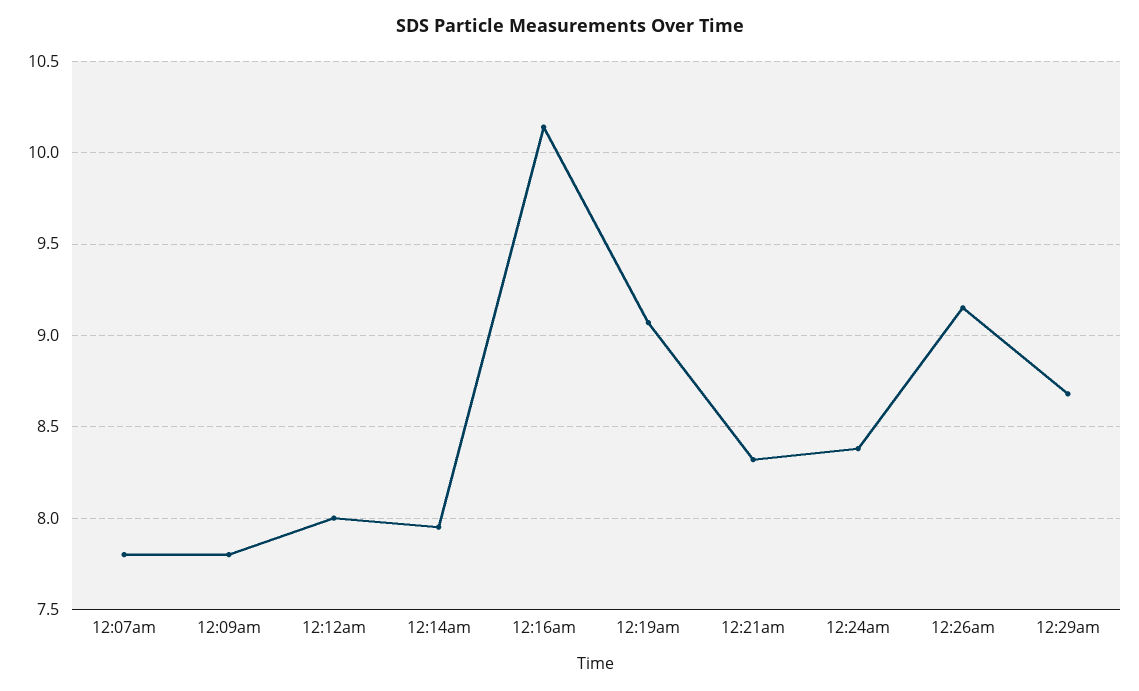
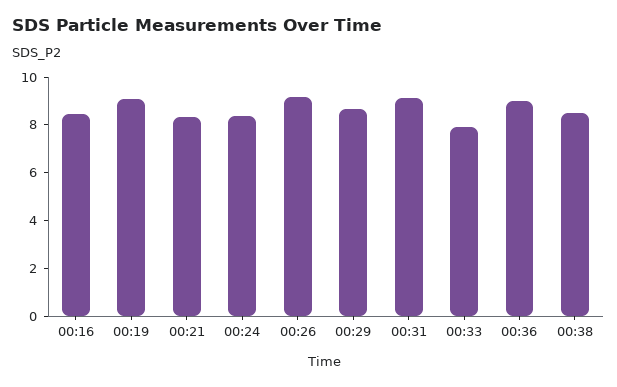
12:07am: 7.8 -> none
12:09am: 7.8 -> none
12:12am: 8 -> none
12:14am: 7.95 -> none
12:16am: 10.15 -> 8.5
00:31: none -> 9
00:33: none -> 8
00:36: none -> 9
00:38: none -> 8.5

